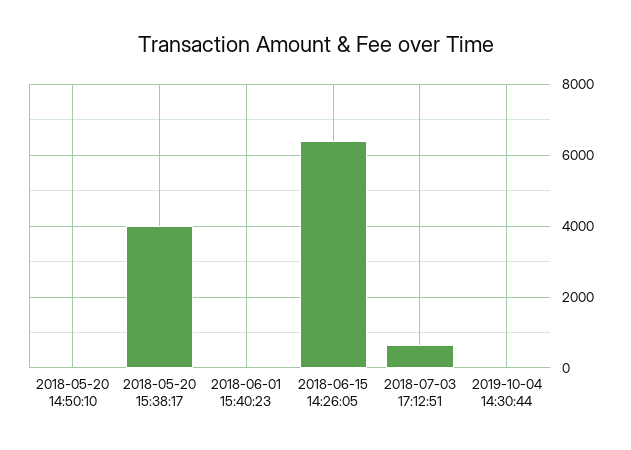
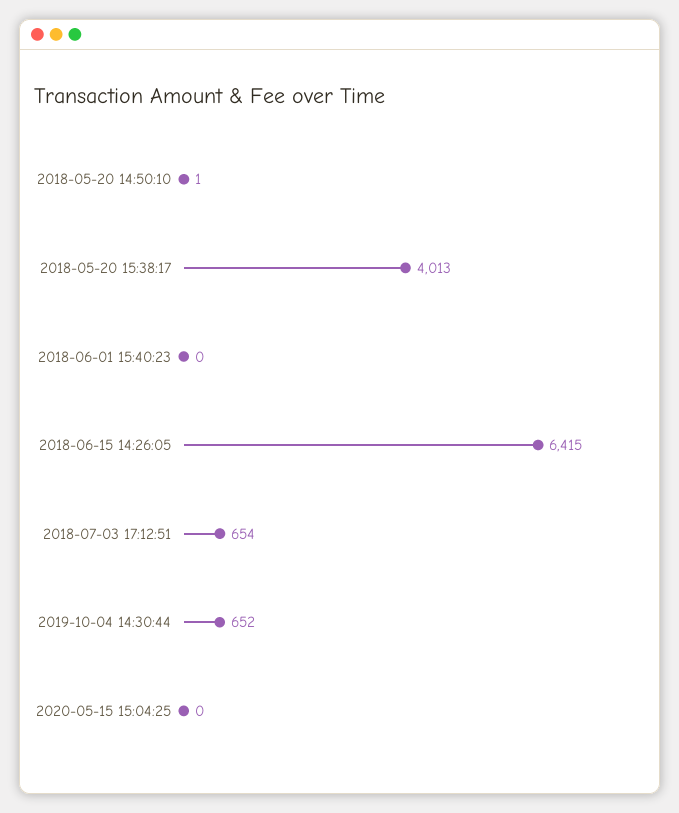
2019-10-04 14:30:44: 0 -> 652
2020-05-15 15:04:25: none -> 0

